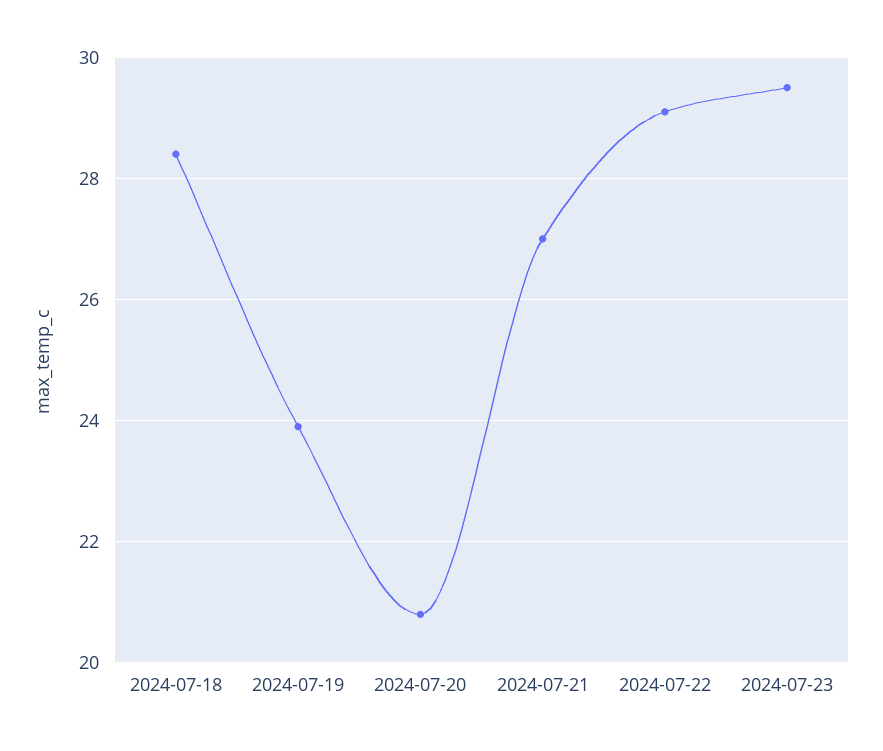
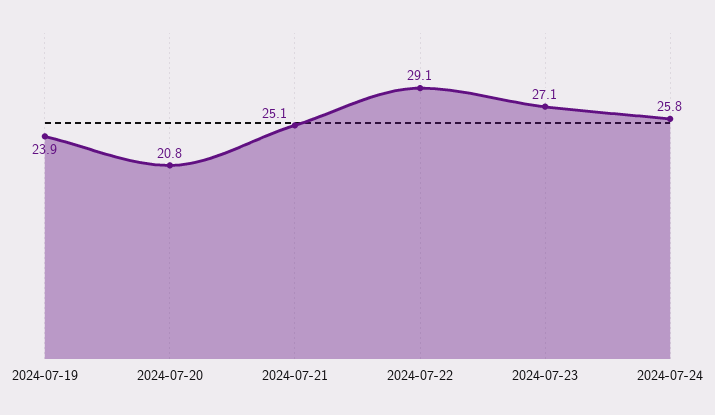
2024-07-18: 28.5 -> none
2024-07-21: 27 -> 25.1
2024-07-23: 29.5 -> 27.1
2024-07-24: none -> 25.8

